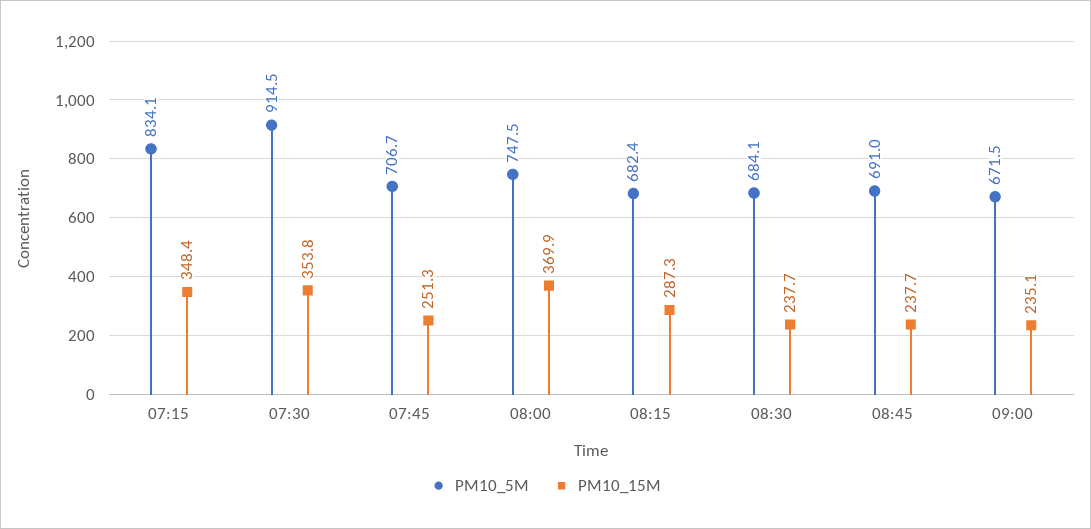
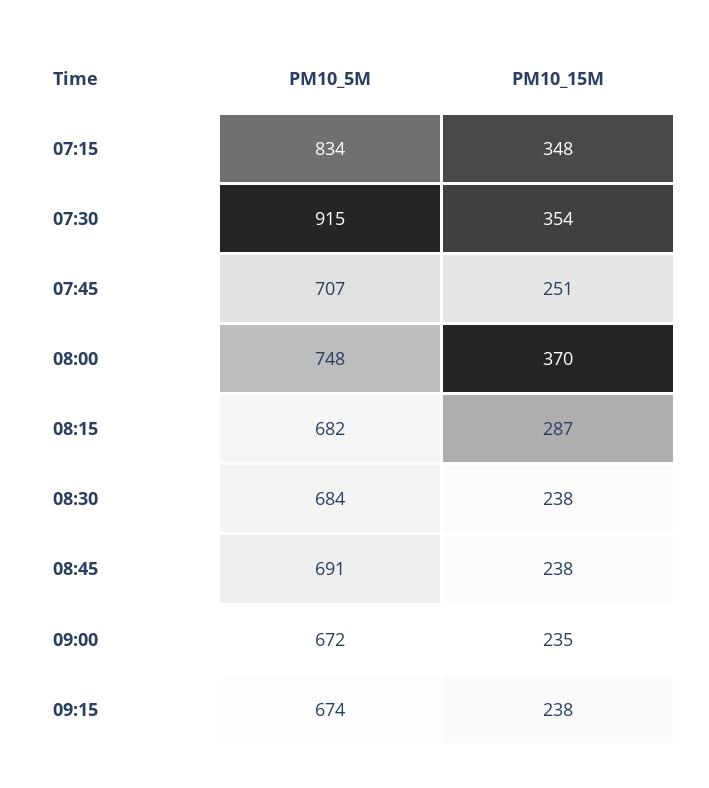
PM10_5M, 09:15: none -> 674
PM10_15M, 09:15: none -> 238

